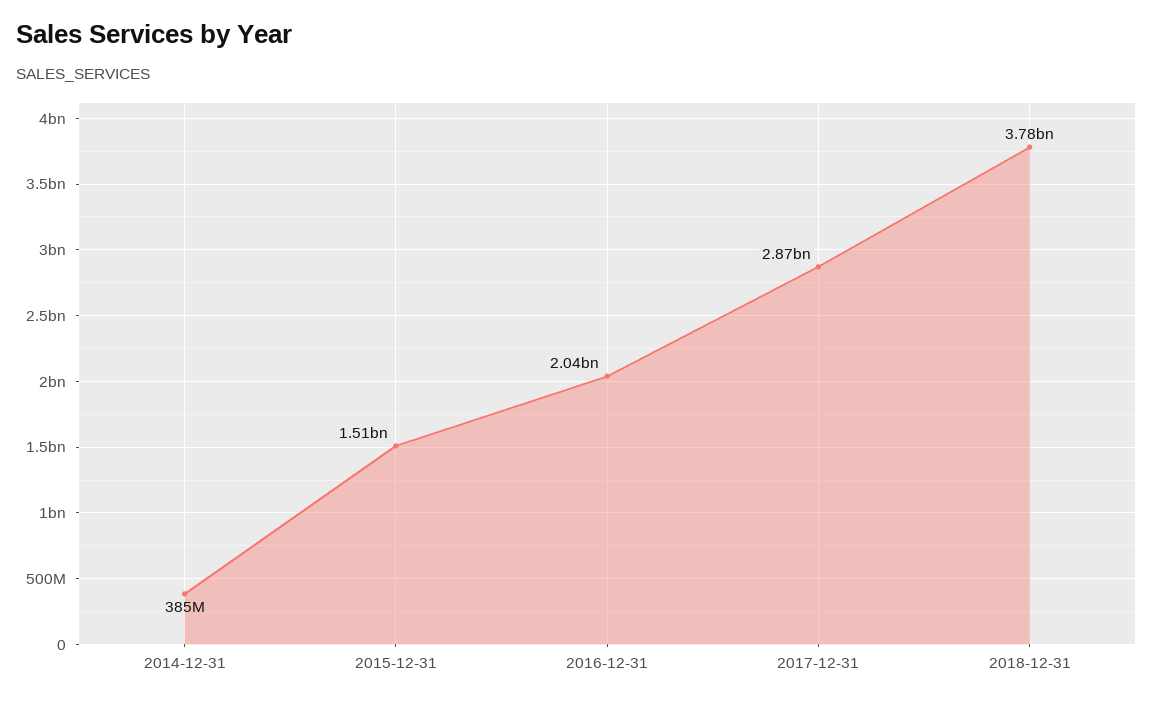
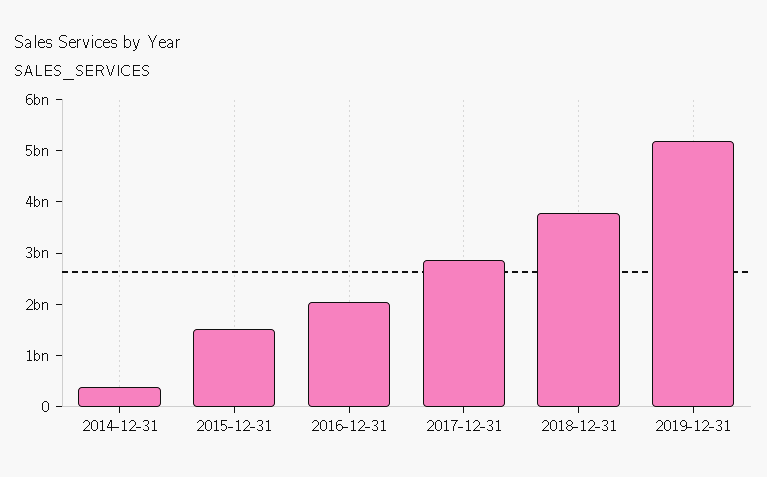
2019-12-31: none -> 5200000000

